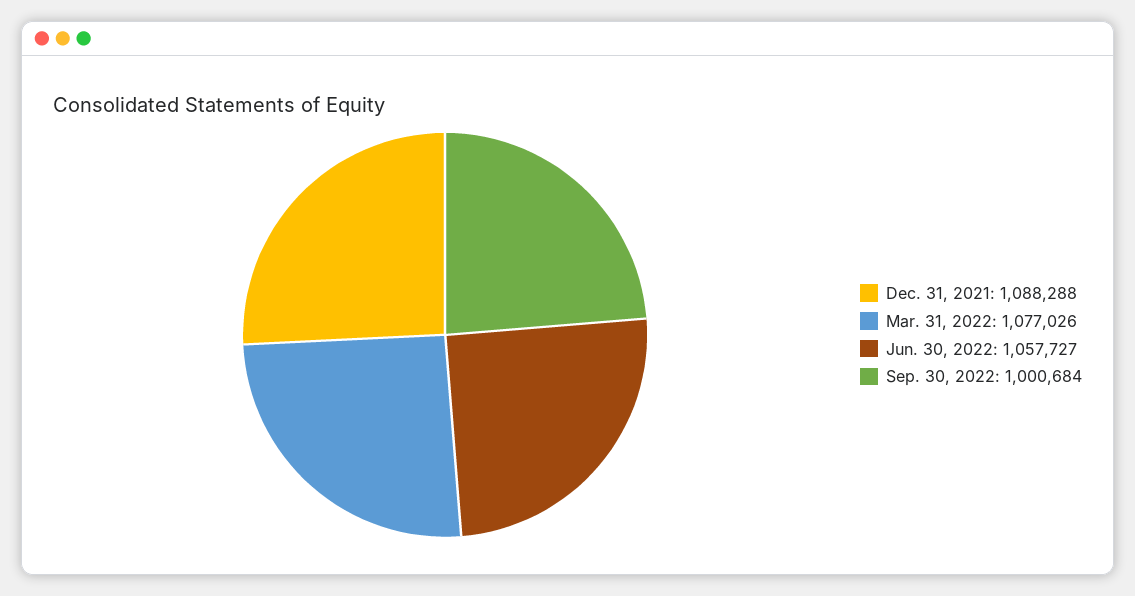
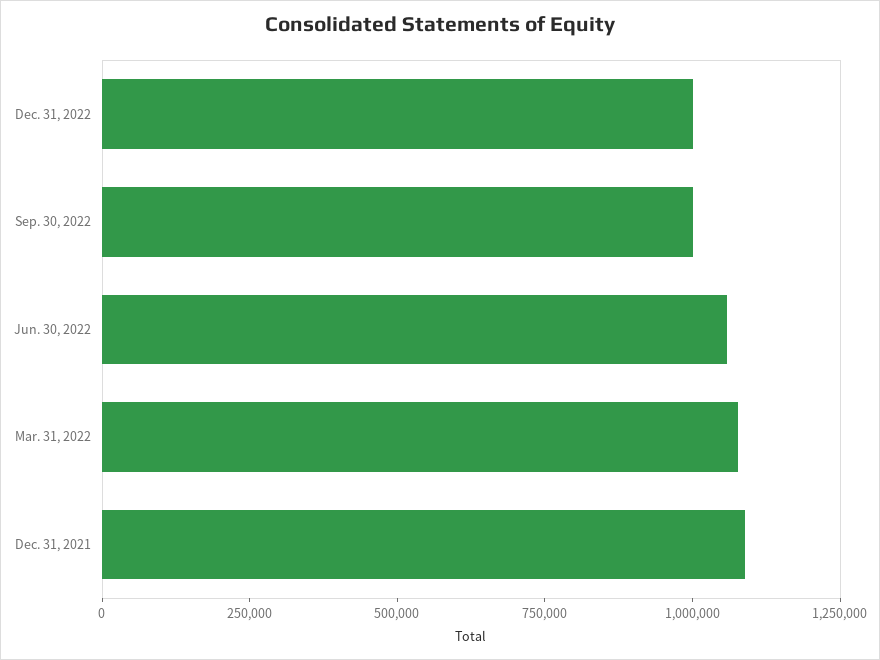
Dec. 31, 2022: none -> 1000000

